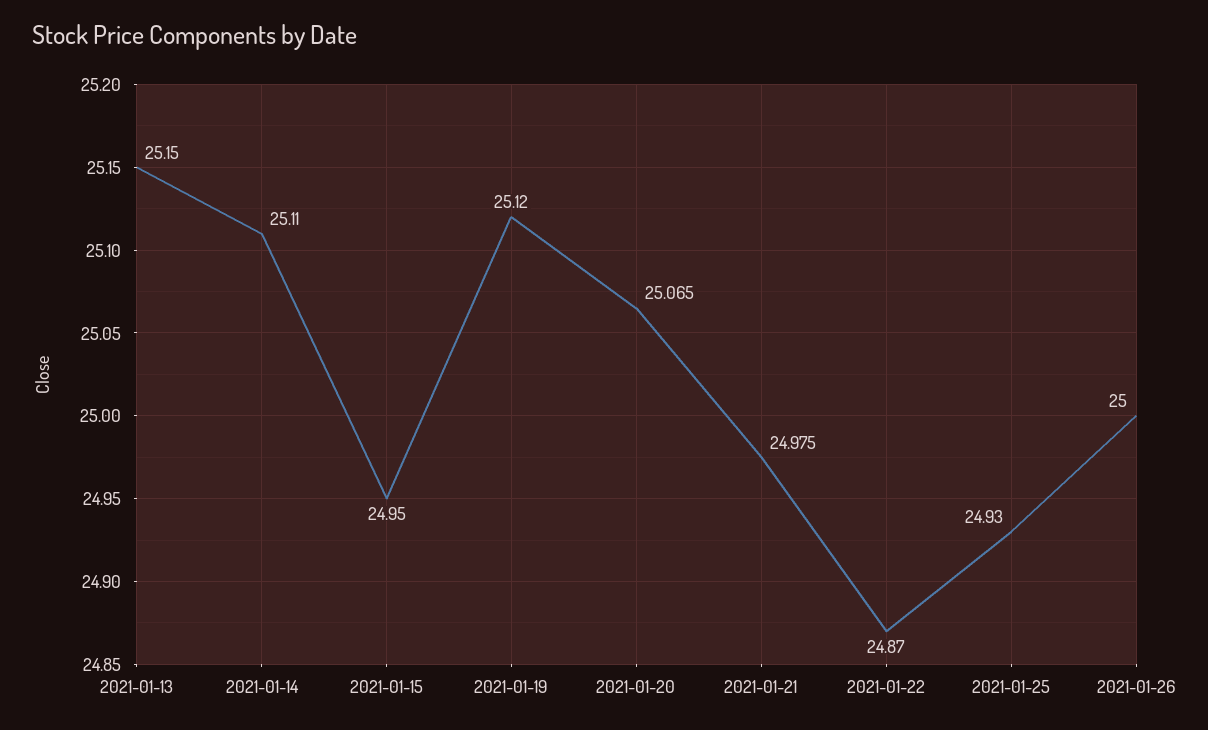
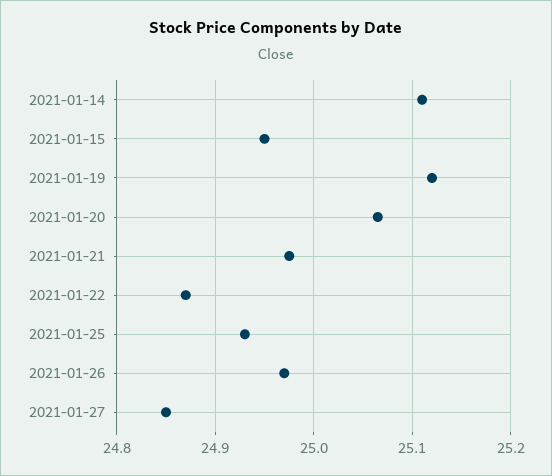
2021-01-13: 25.15 -> none
2021-01-26: 25 -> 24.97
2021-01-27: none -> 24.85

